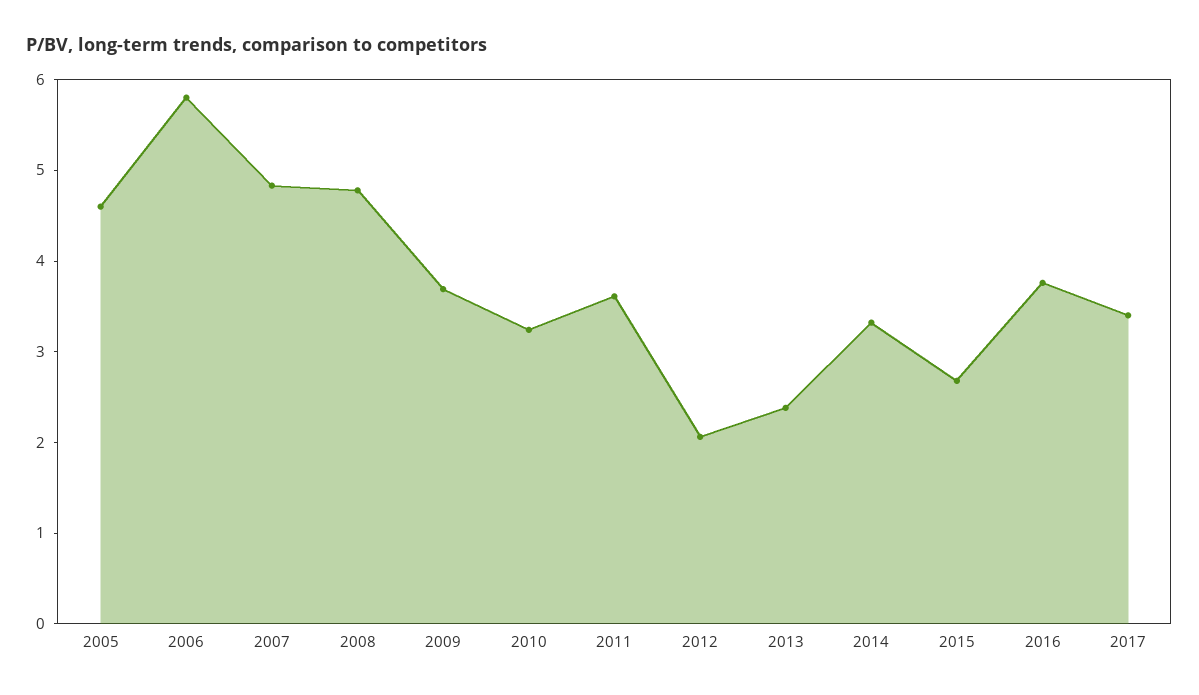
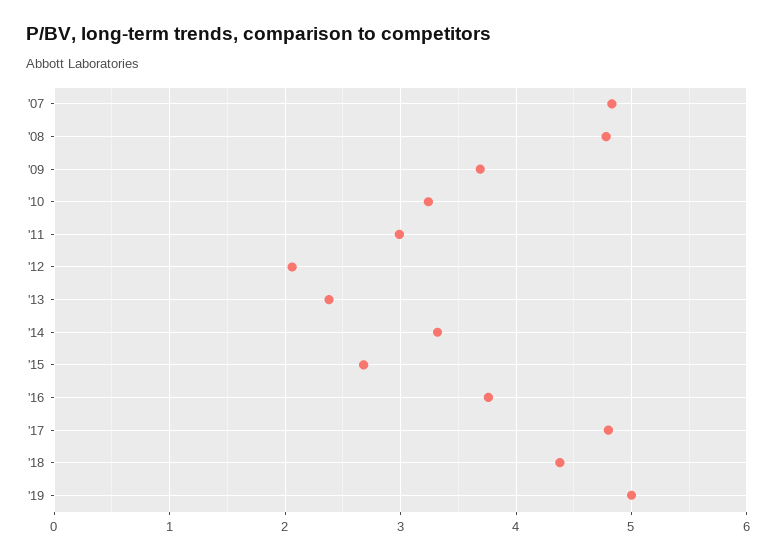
2005: 4.6 -> none
2006: 5.8 -> none
2011: 3.6 -> 3
2017: 3.4 -> 4.8
'18: none -> 4.4
'19: none -> 5

